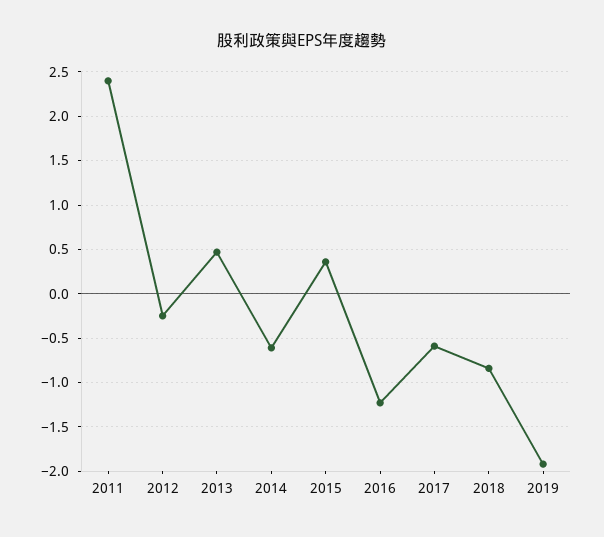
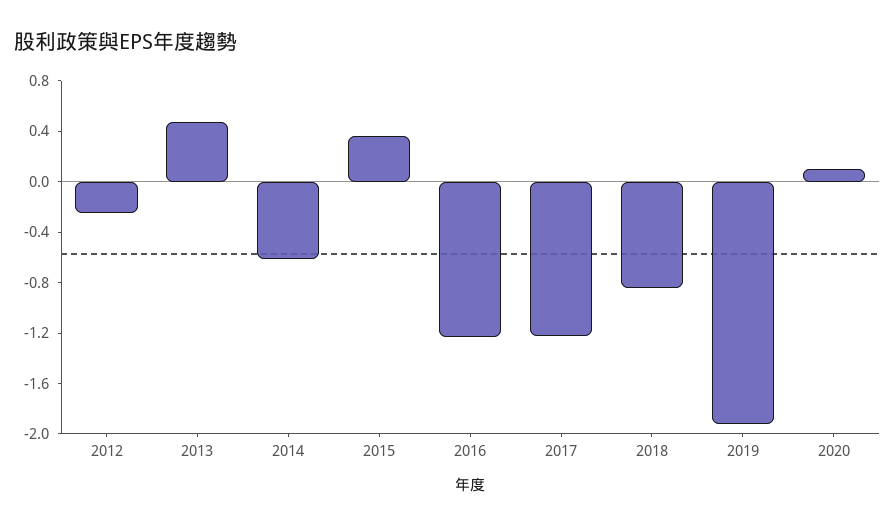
2011: 2.4 -> none
2017: -0.6 -> -1.2
2020: none -> 0.1

